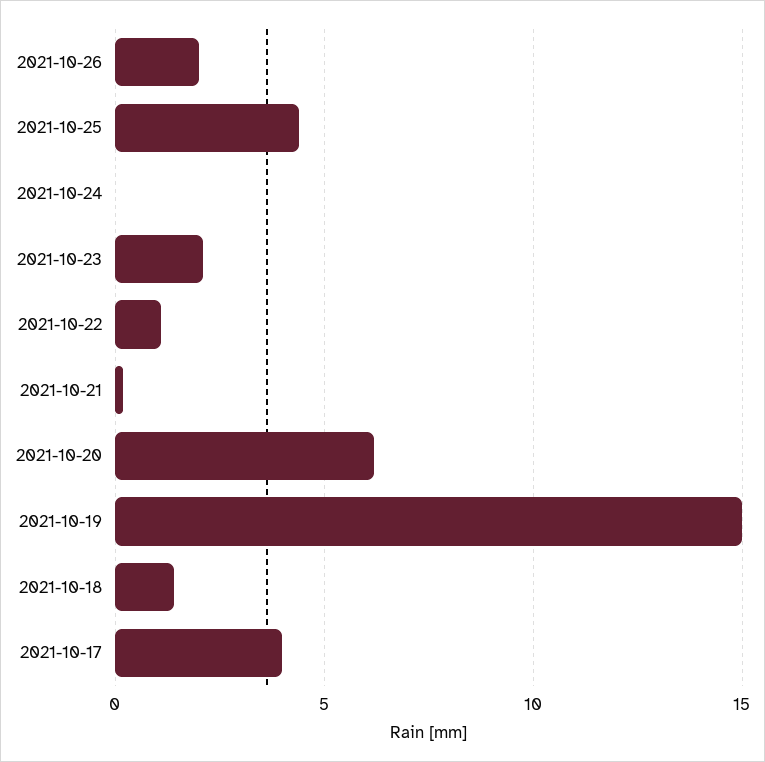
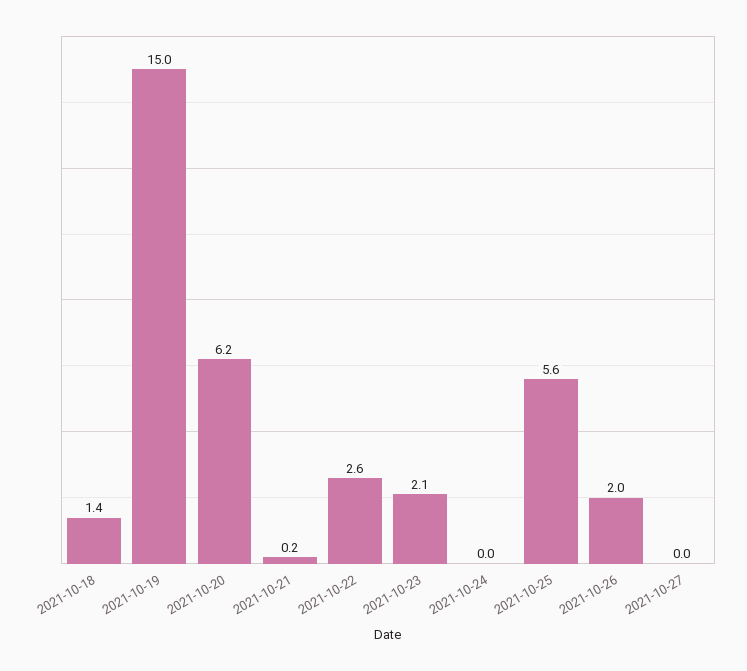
2021-10-25: 4.5 -> 5.6
2021-10-22: 1 -> 2.6
2021-10-17: 4 -> none
2021-10-27: none -> 0

